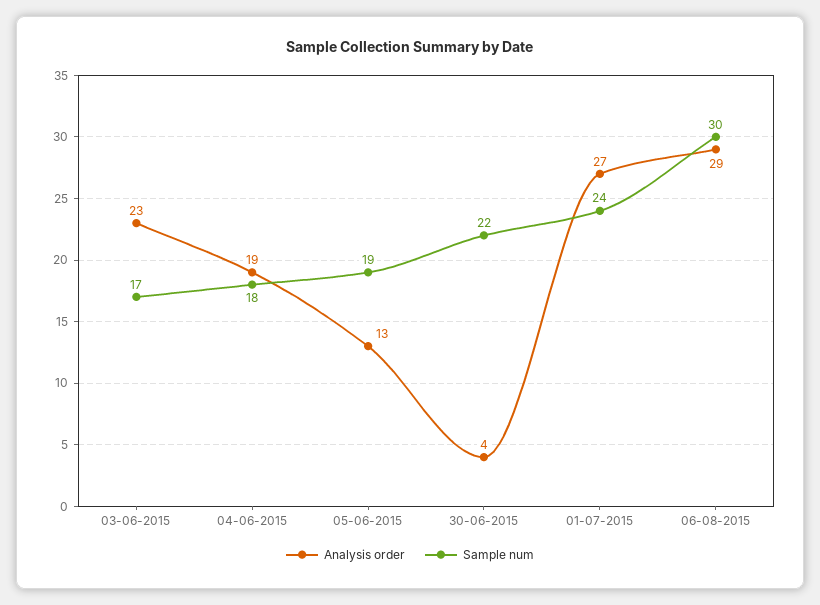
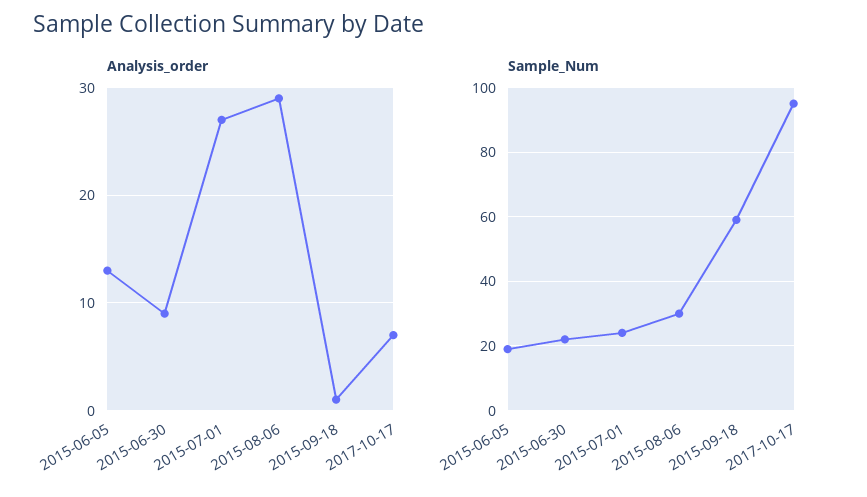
Analysis order, 03-06-2015: 23 -> none
Sample num, 03-06-2015: 17 -> none
Analysis order, 04-06-2015: 19 -> none
Sample num, 04-06-2015: 18 -> none
Analysis order, 30-06-2015: 4 -> 9
Analysis order, 2015-09-18: none -> 1
Analysis order, 2017-10-17: none -> 7
Sample num, 2015-09-18: none -> 60
Sample num, 2017-10-17: none -> 95

